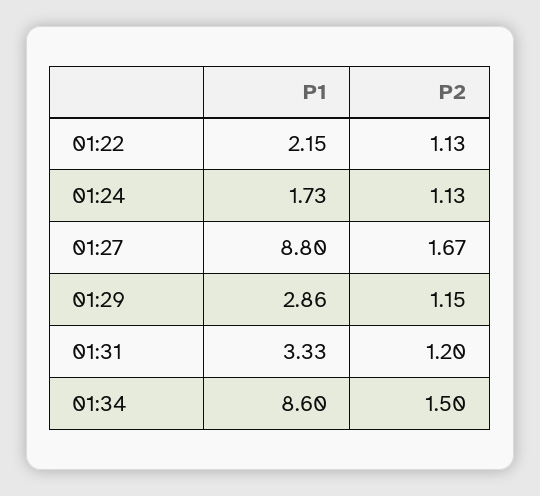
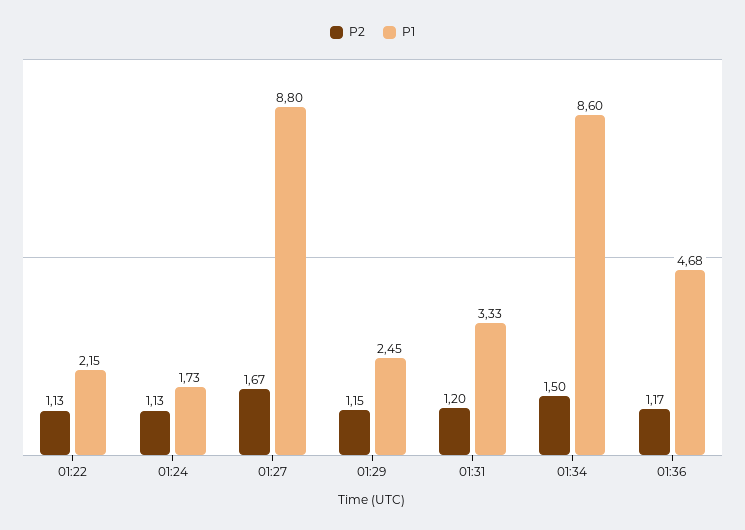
P1, 01:29: 2.86 -> 2.45
P2, 01:36: none -> 1.17
P1, 01:36: none -> 4.68

